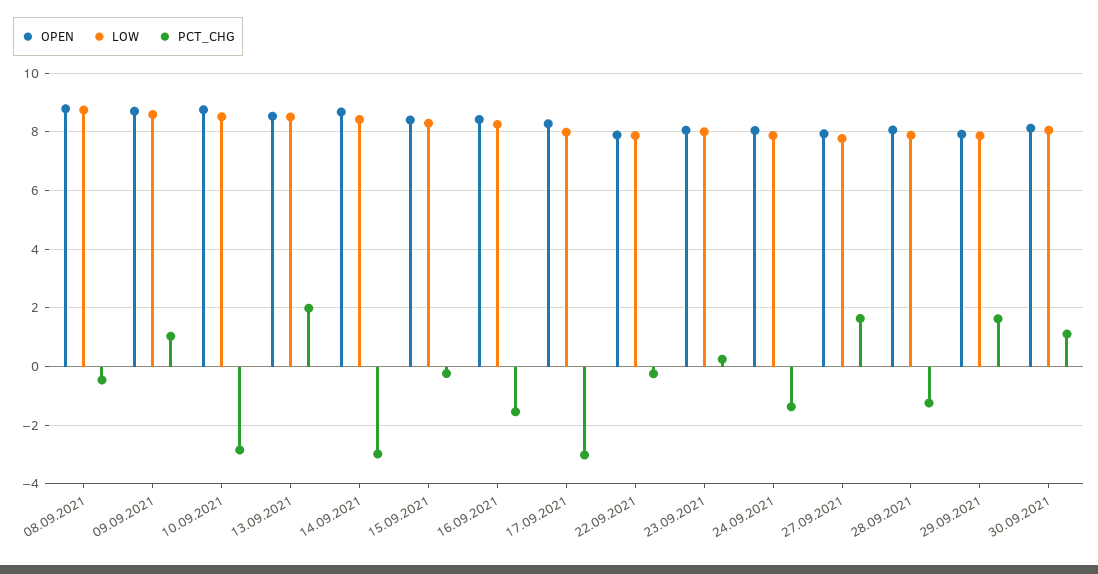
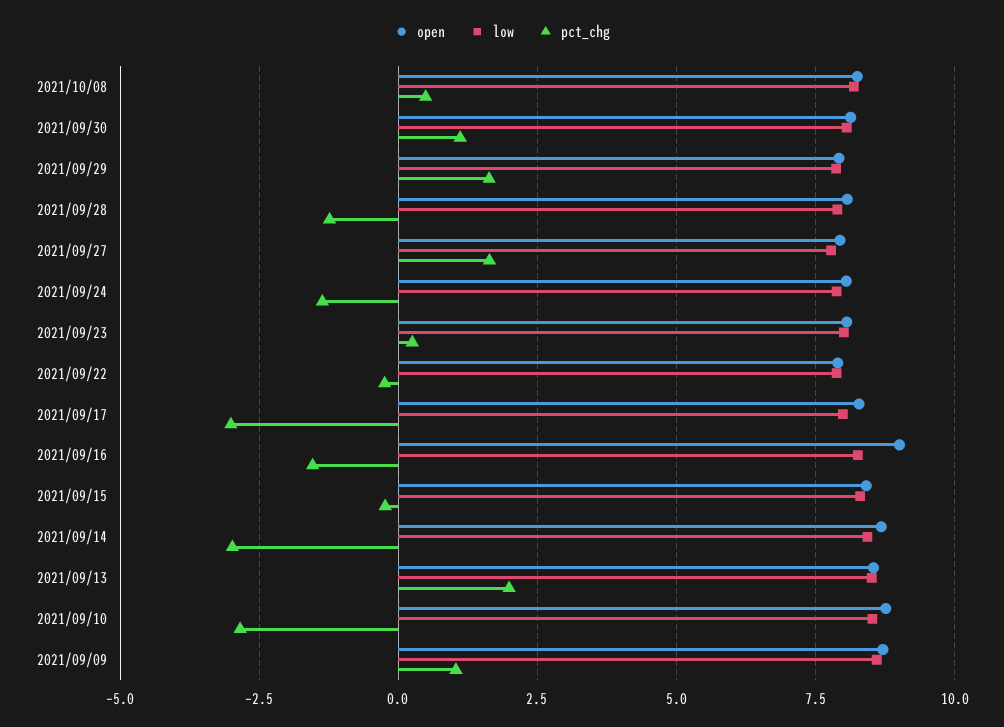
OPEN, 08.09.2021: 8.75 -> none
LOW, 08.09.2021: 8.75 -> none
PCT_CHG, 08.09.2021: -0.5 -> none
OPEN, 16.09.2021: 8.5 -> 9
OPEN, 2021/10/08: none -> 8.25
LOW, 2021/10/08: none -> 8.25
PCT_CHG, 2021/10/08: none -> 0.5

